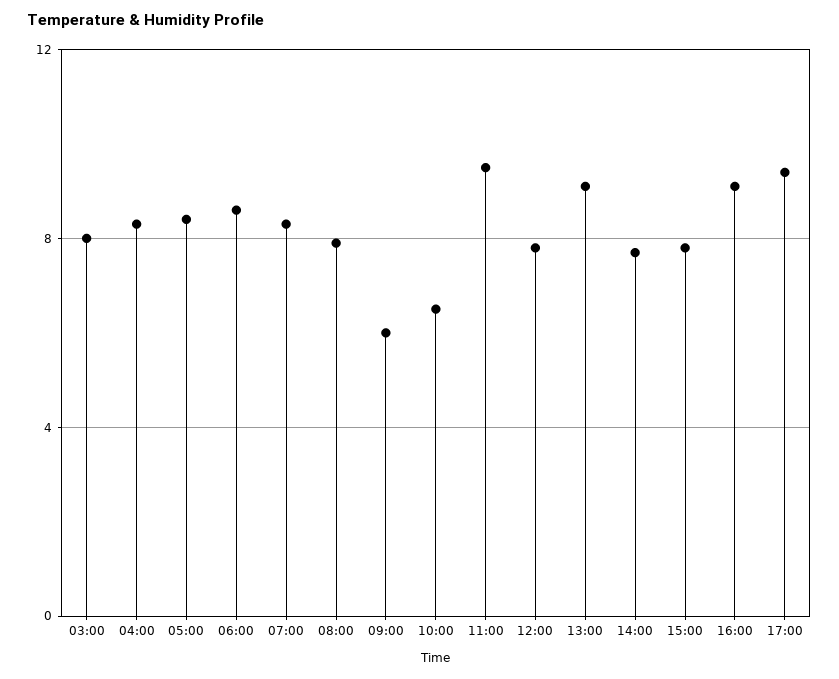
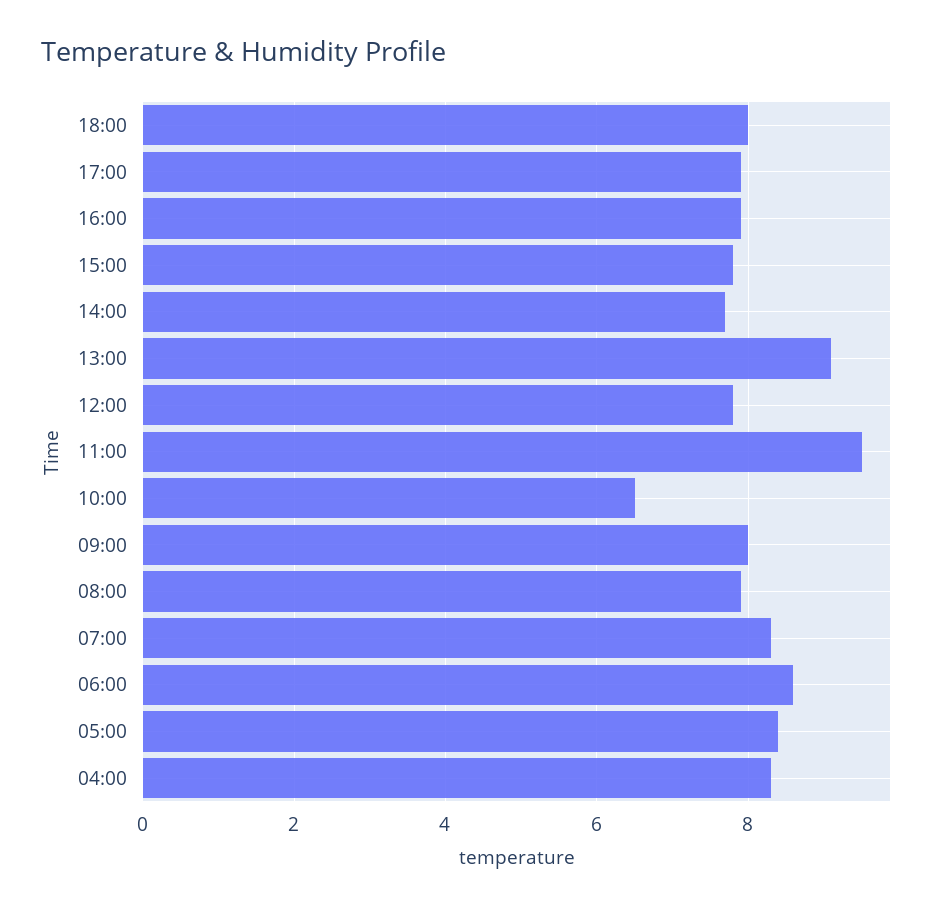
03:00: 8 -> none
09:00: 6 -> 8
16:00: 9 -> 8
17:00: 9.5 -> 8
18:00: none -> 8

